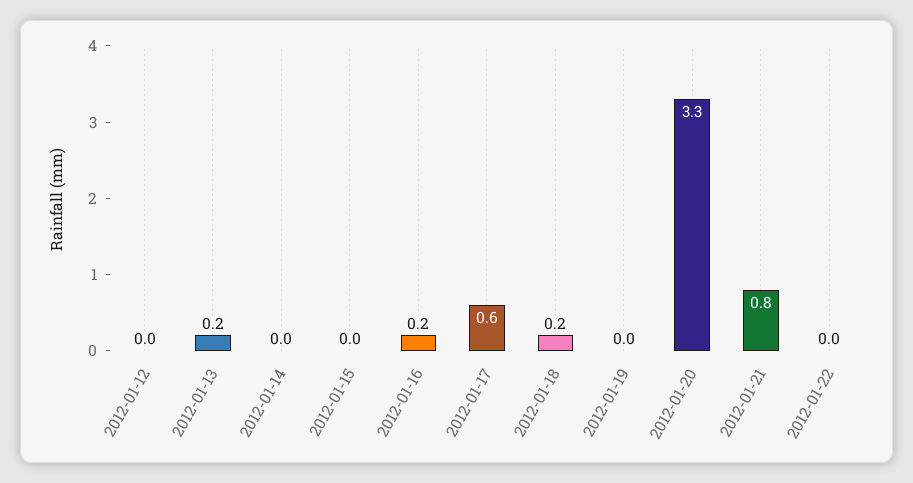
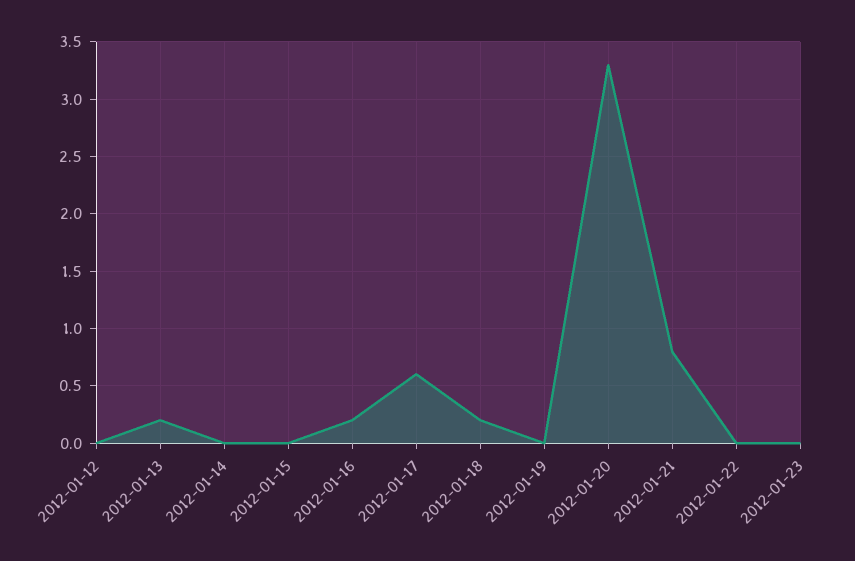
2012-01-23: none -> 0

